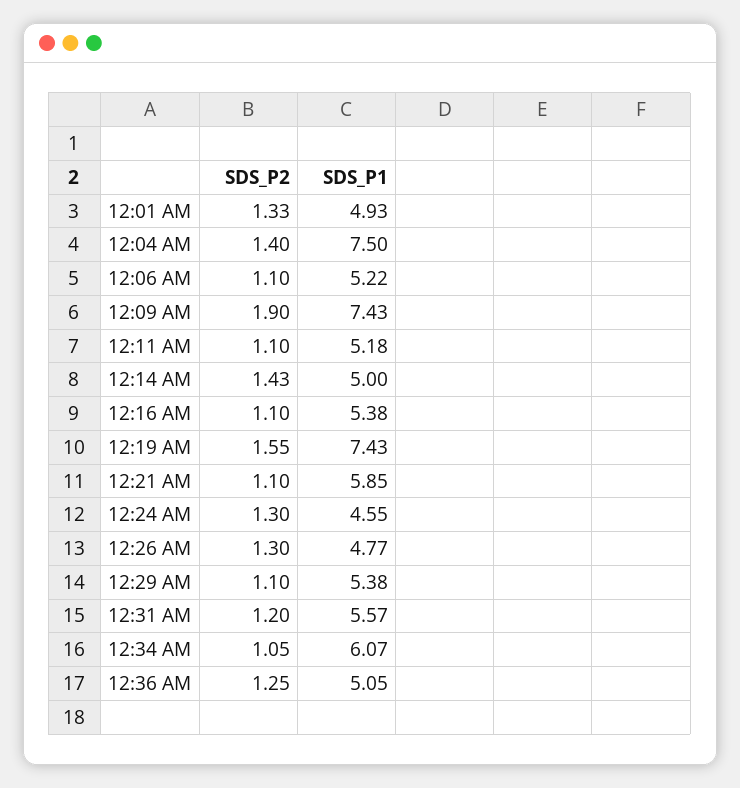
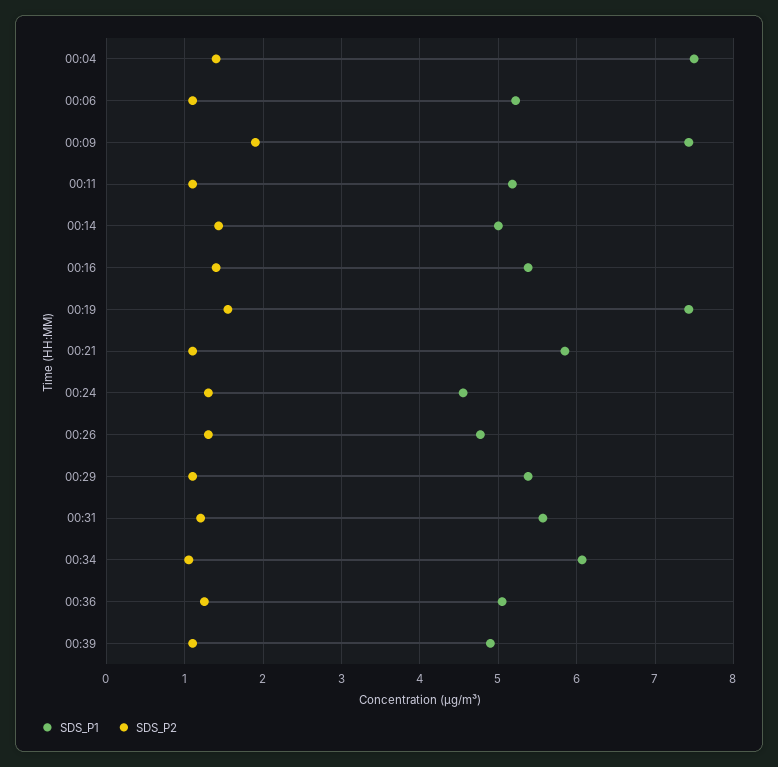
SDS_P2, 12:01 AM: 1.33 -> none
SDS_P1, 12:01 AM: 4.93 -> none
SDS_P2, 12:16 AM: 1.1 -> 1.4
SDS_P1, 00:39: none -> 4.9
SDS_P2, 00:39: none -> 1.1

